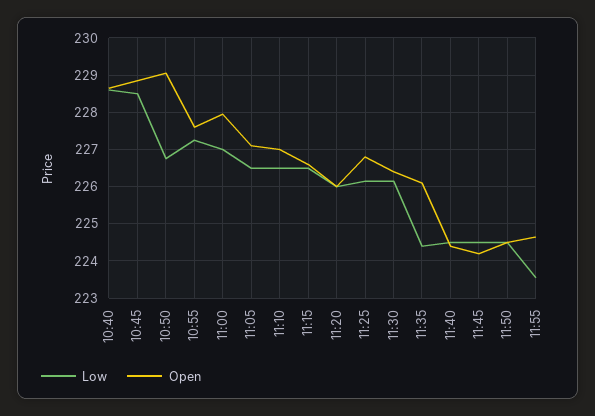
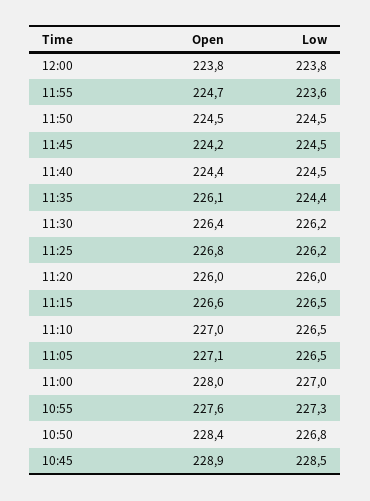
Low, 10:40: 228.6 -> none
Open, 10:40: 228.6 -> none
Open, 10:50: 229 -> 228.4
Open, 12:00: none -> 223.8
Low, 12:00: none -> 223.8

